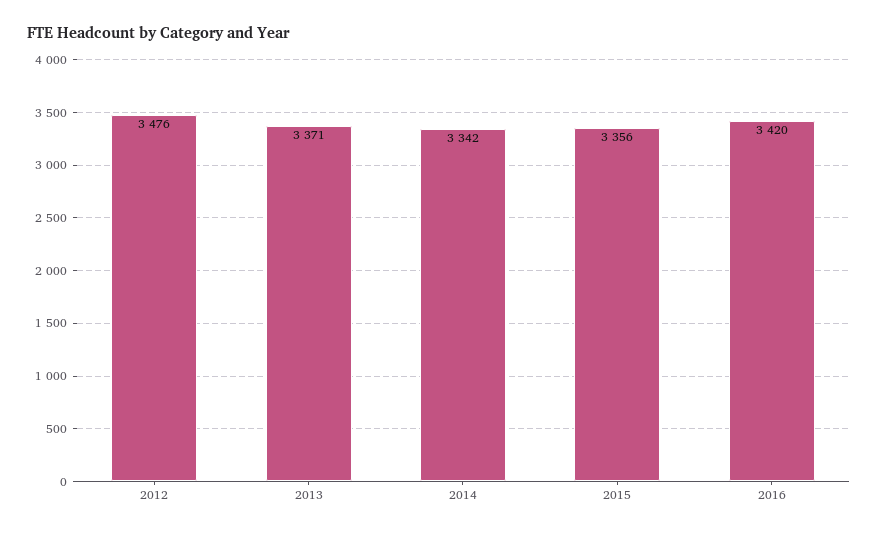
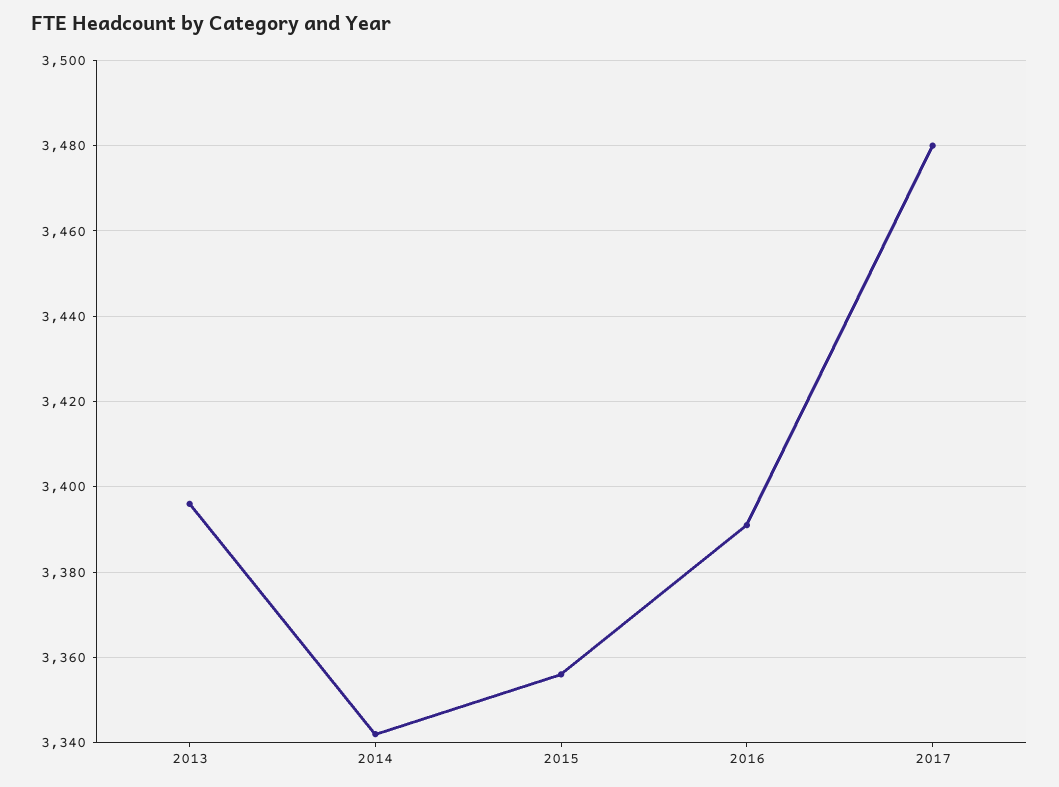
2012: 3476 -> none
2013: 3371 -> 3395
2016: 3420 -> 3390
2017: none -> 3480

